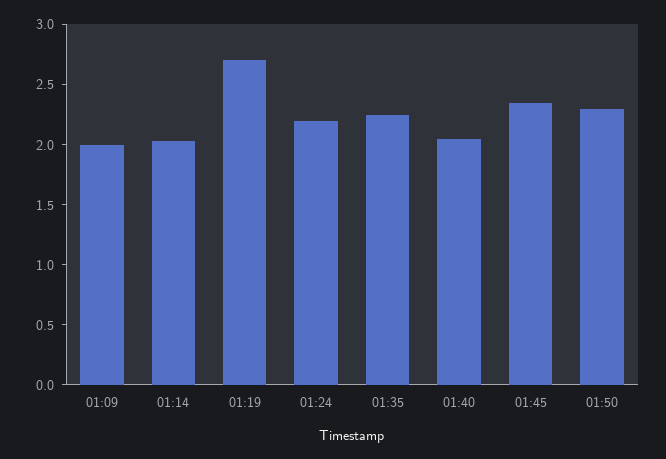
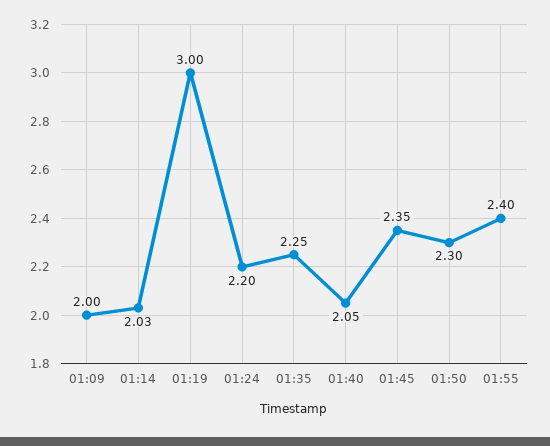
01:19: 2.7 -> 3
01:55: none -> 2.4

